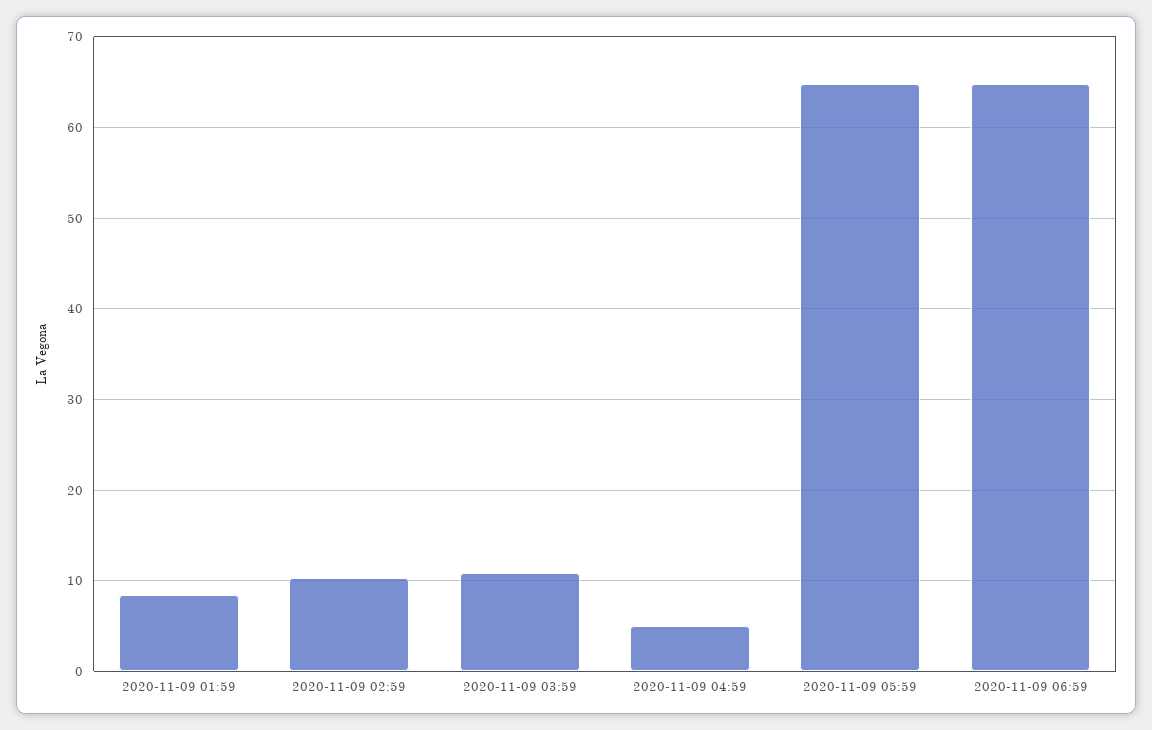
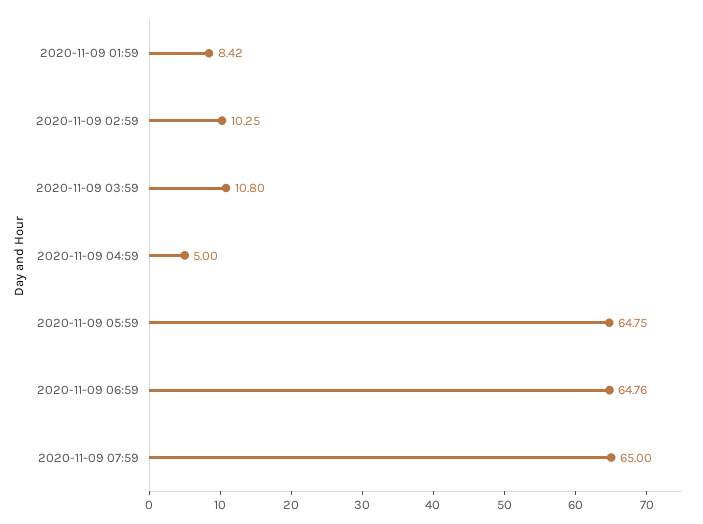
2020-11-09 07:59: none -> 65

